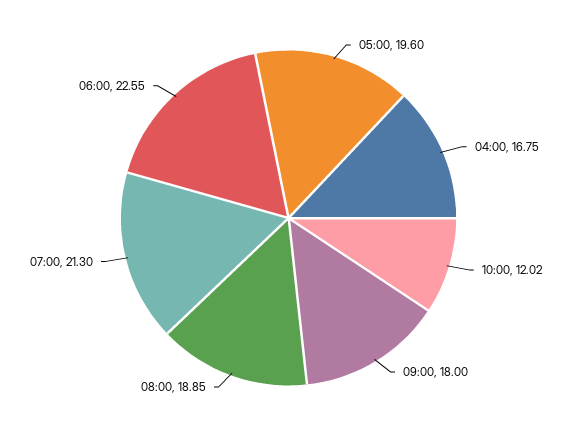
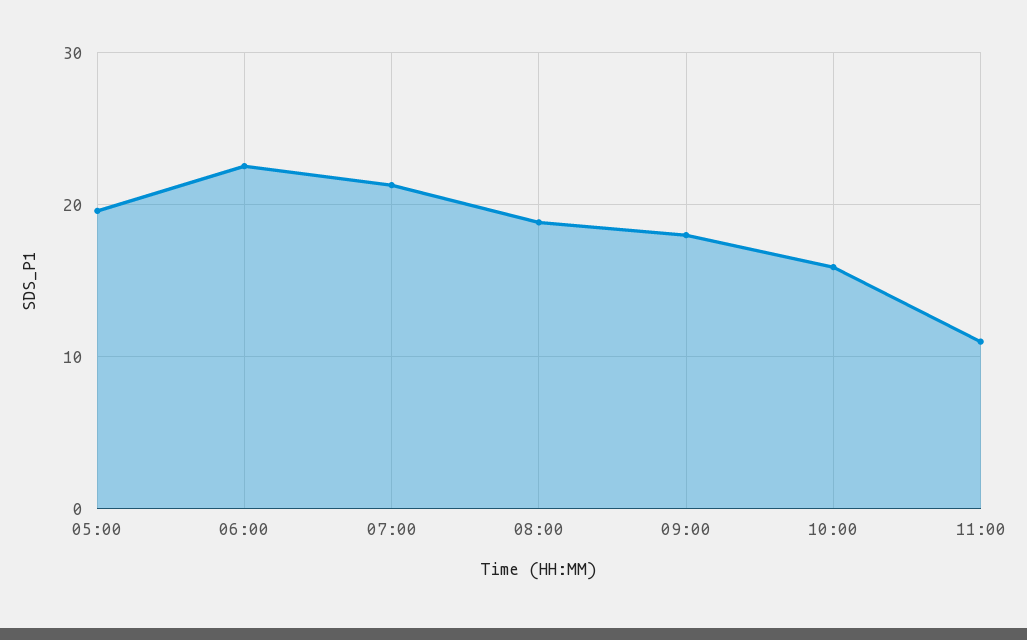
04:00: 16.75 -> none
10:00: 12.02 -> 16
11:00: none -> 11

